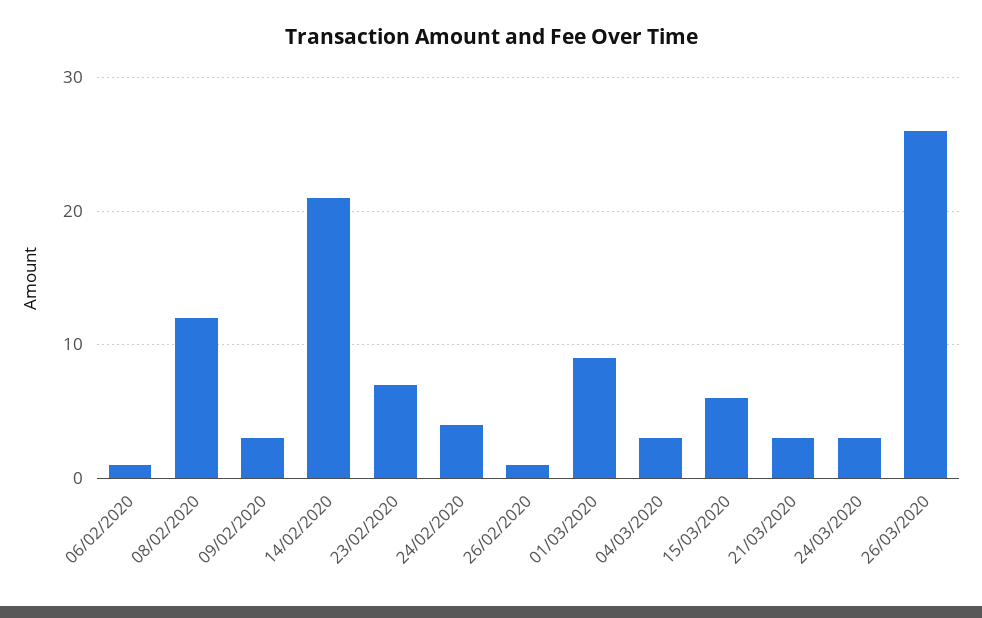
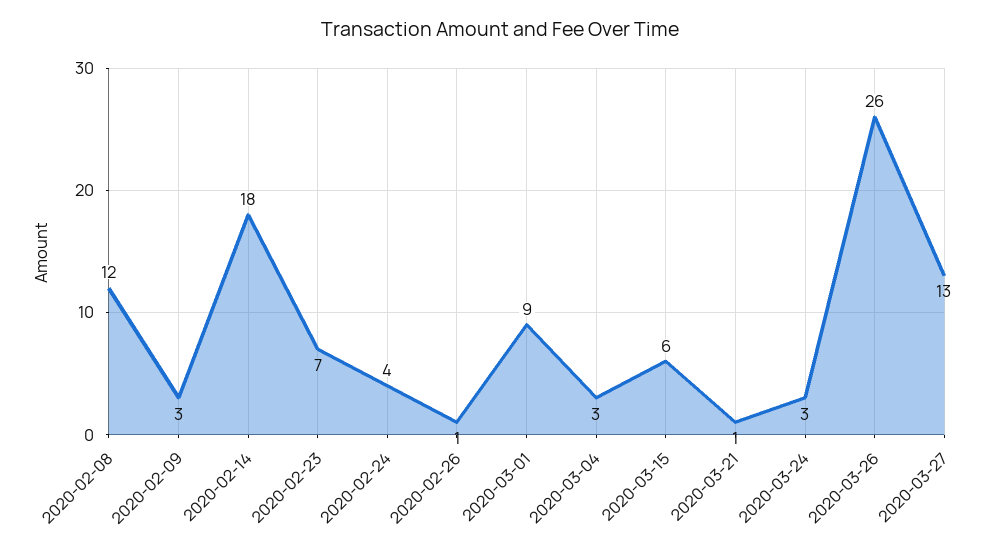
06/02/2020: 1 -> none
14/02/2020: 21 -> 18
21/03/2020: 3 -> 1
2020-03-27: none -> 13

